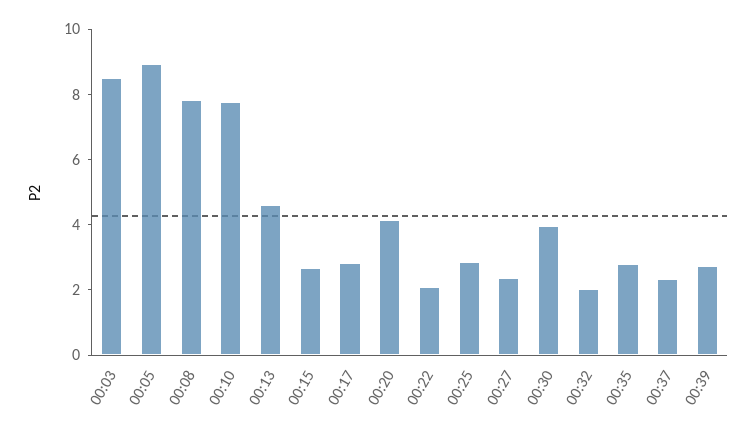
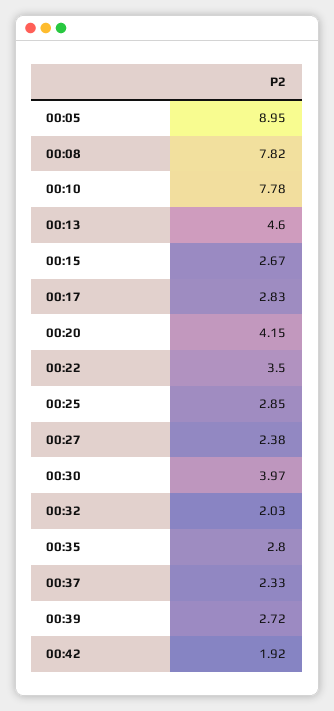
00:03: 8.5 -> none
00:22: 2 -> 3.5
00:42: none -> 1.92

